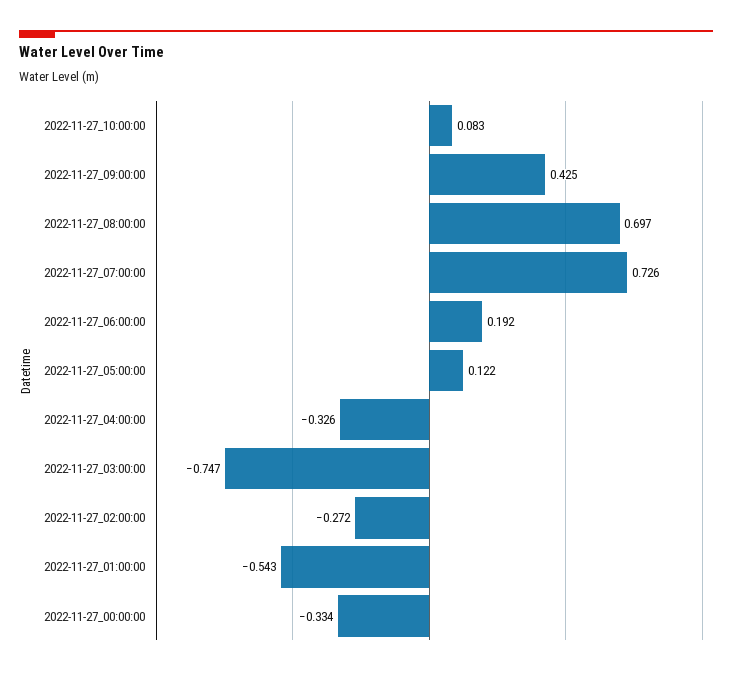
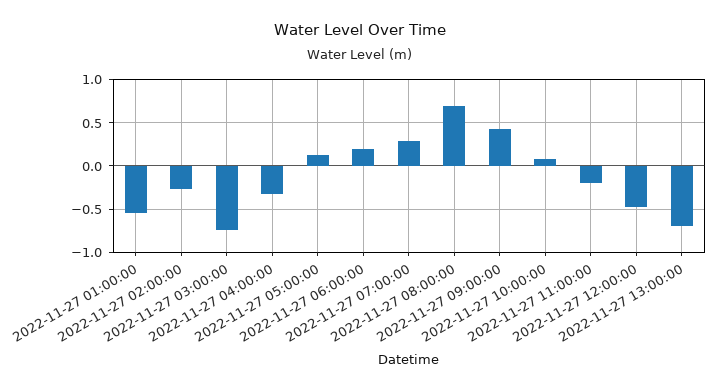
2022-11-27_07:00:00: 0.726 -> 0.3
2022-11-27_00:00:00: -0.334 -> none
2022-11-27 11:00:00: none -> -0.2
2022-11-27 12:00:00: none -> -0.5
2022-11-27 13:00:00: none -> -0.7

